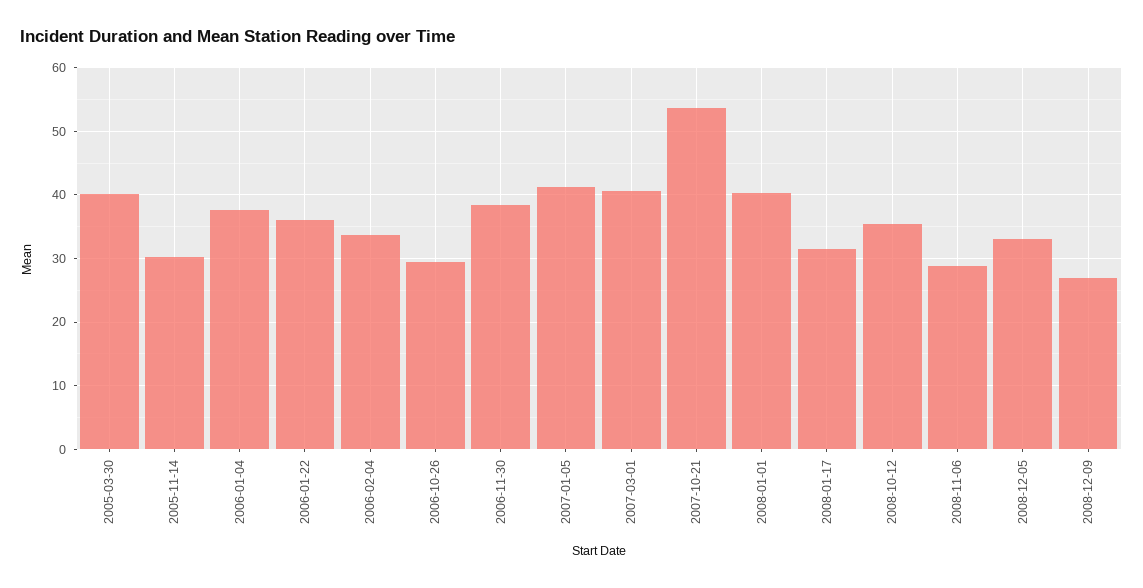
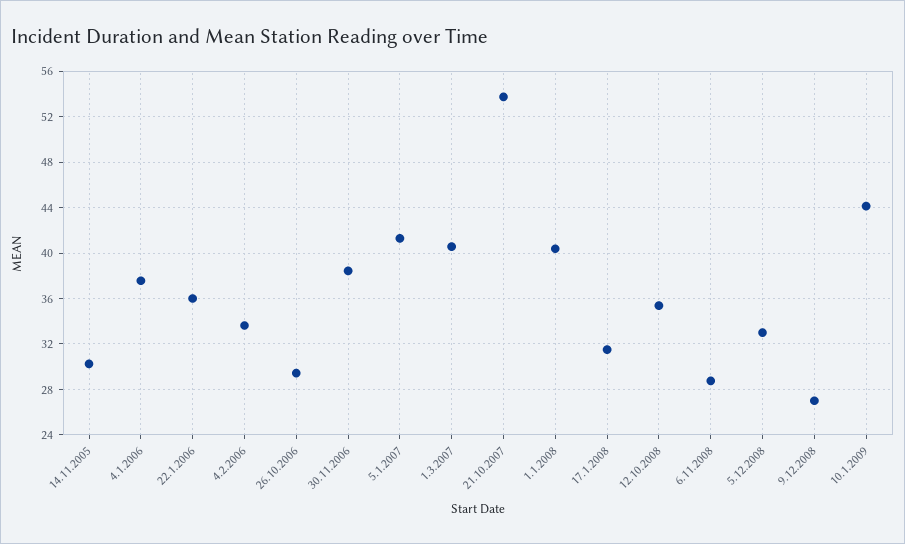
2005-03-30: 40 -> none
10.1.2009: none -> 44

